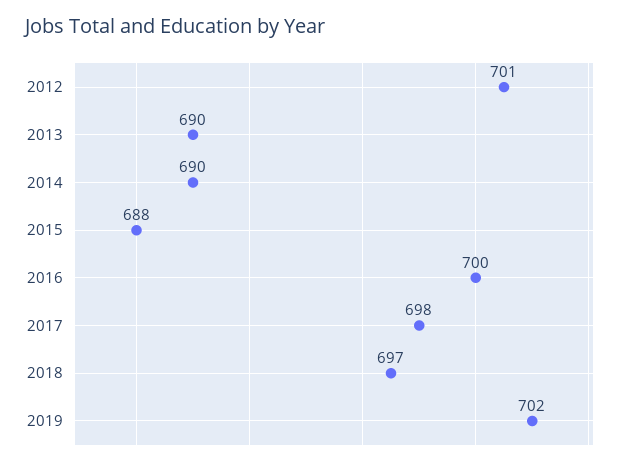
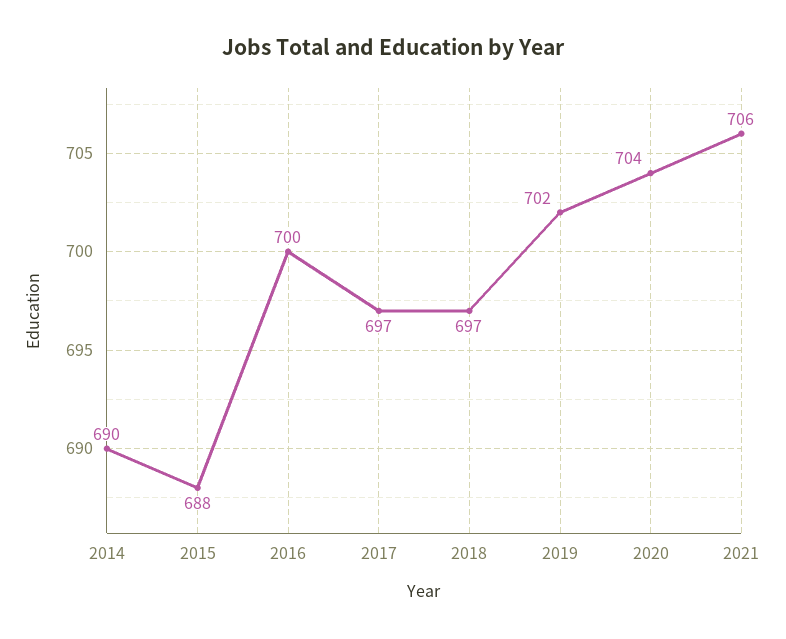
2012: 701 -> none
2013: 690 -> none
2017: 698 -> 697
2020: none -> 704
2021: none -> 706

